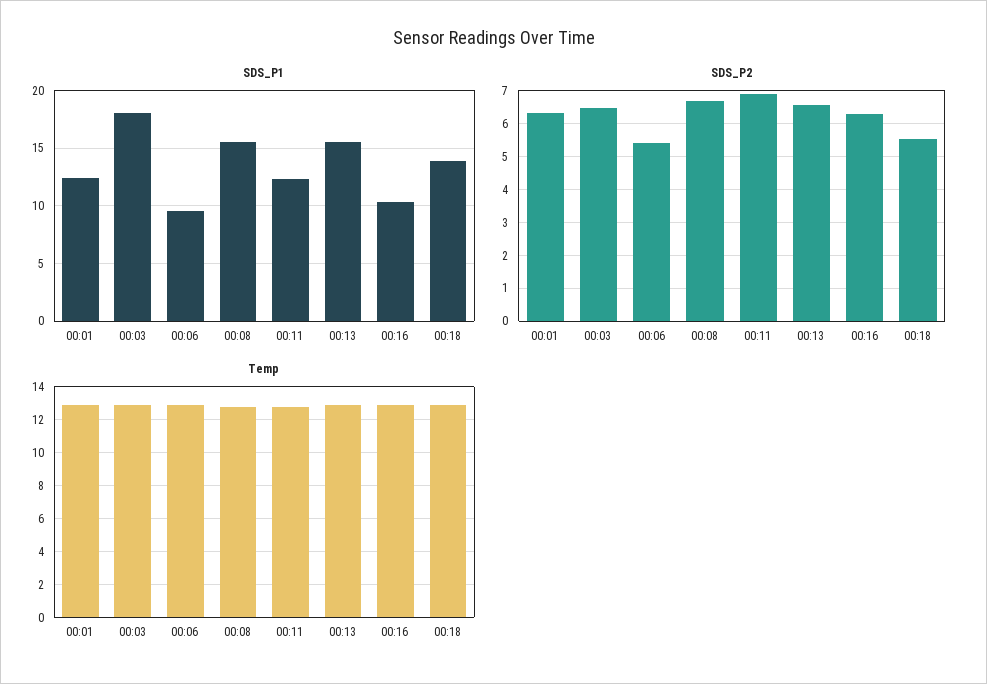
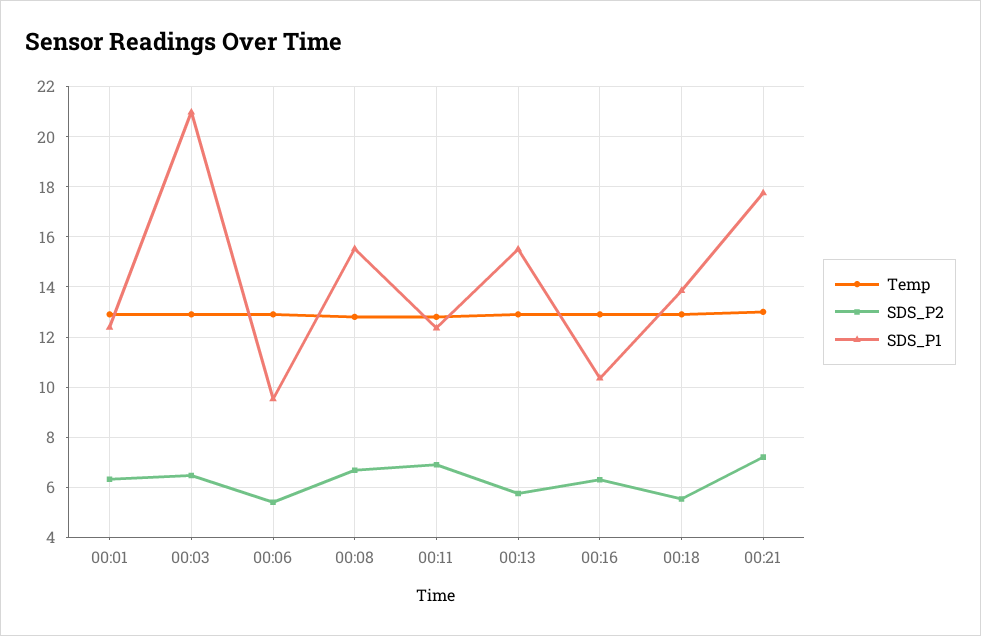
SDS_P1, 00:03: 18 -> 21
SDS_P2, 00:13: 6.6 -> 5.75
Temp, 00:21: none -> 13
SDS_P2, 00:21: none -> 7.25
SDS_P1, 00:21: none -> 17.75

